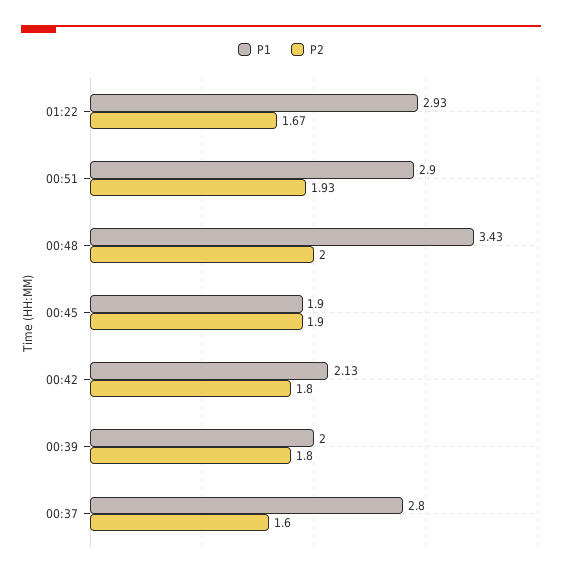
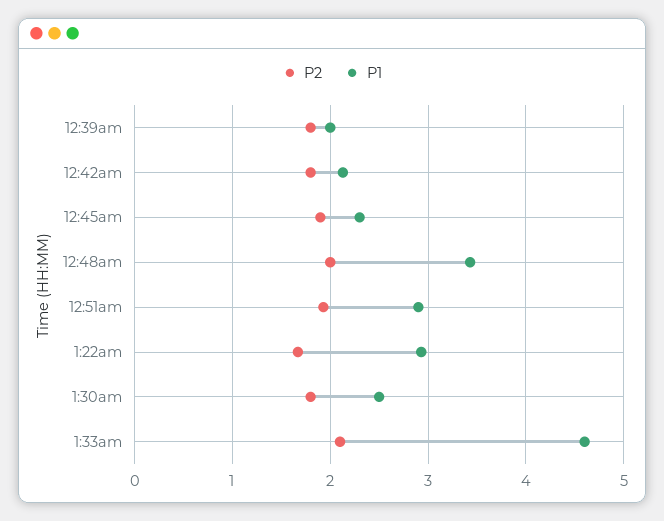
P1, 00:45: 1.9 -> 2.3
P1, 00:37: 2.8 -> none
P2, 00:37: 1.6 -> none
P2, 1:30am: none -> 1.8
P1, 1:30am: none -> 2.5
P2, 1:33am: none -> 2.1
P1, 1:33am: none -> 4.6

